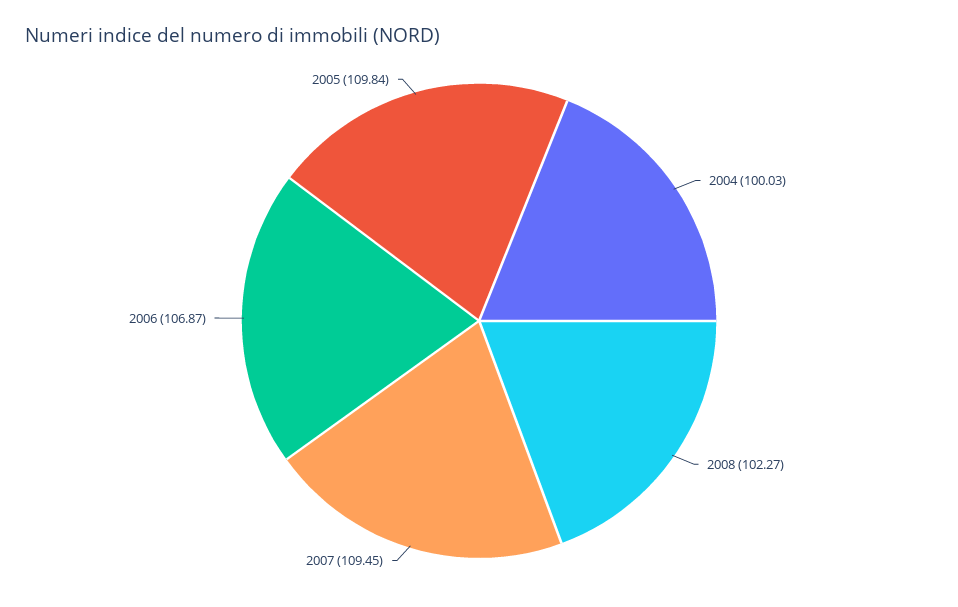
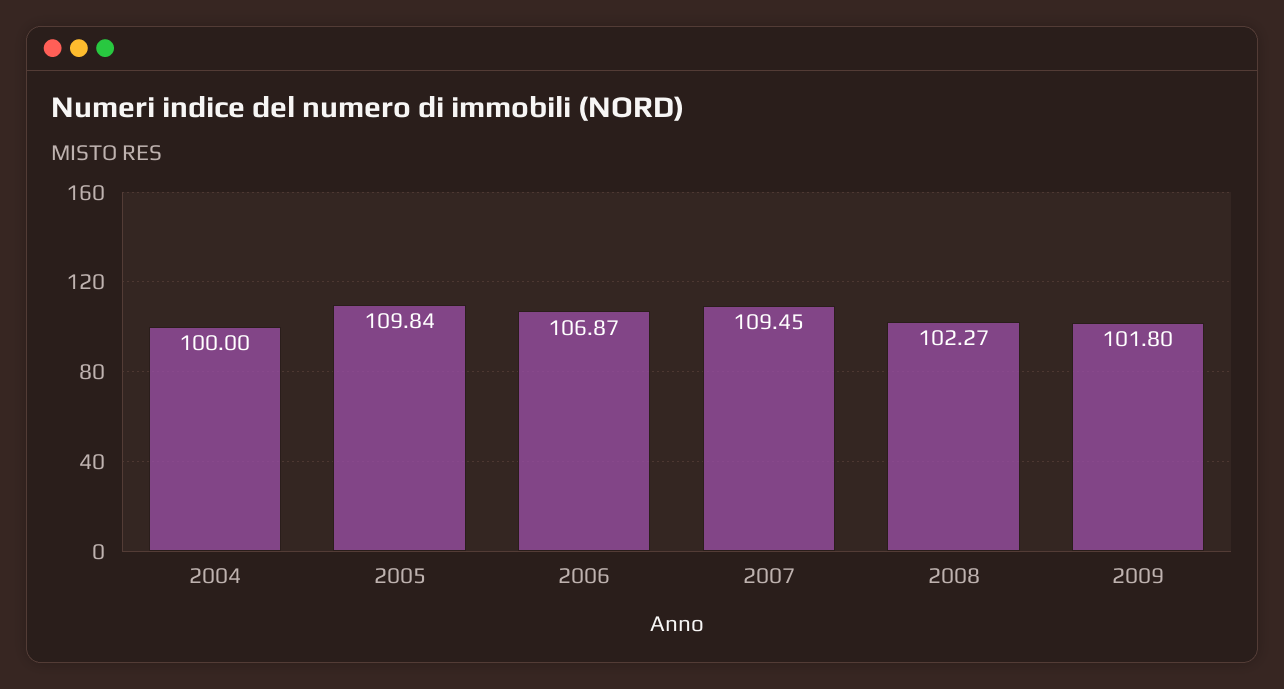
2004: 100.03 -> 100
2009: none -> 101.8

